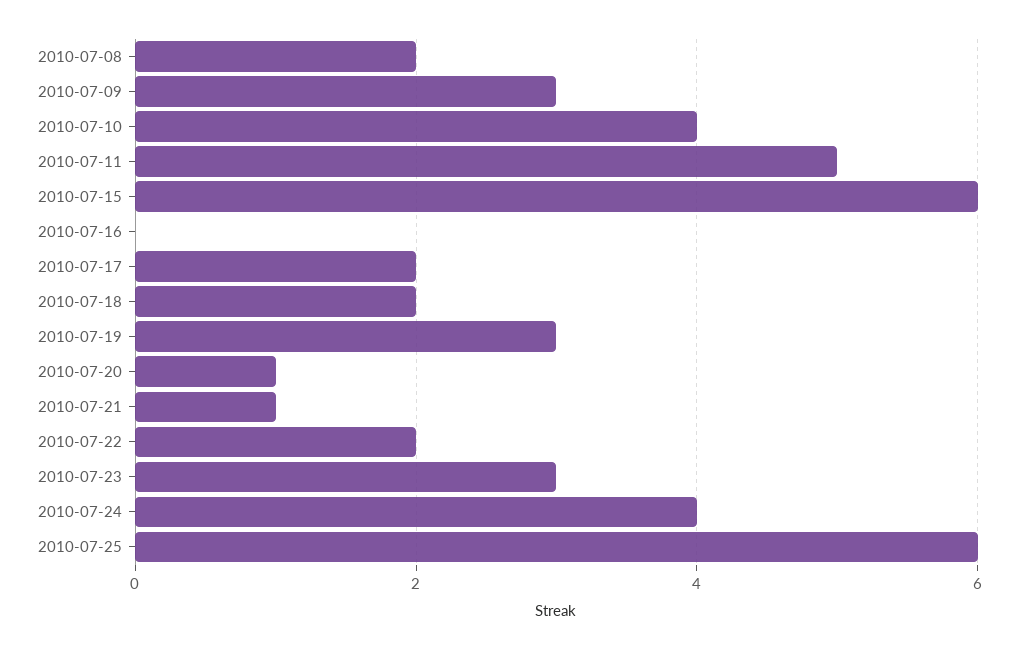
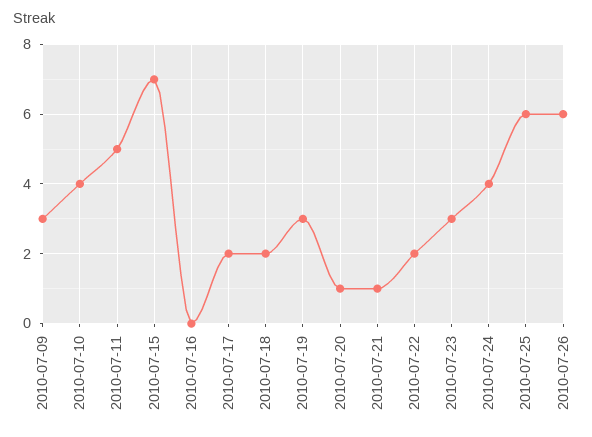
2010-07-08: 2 -> none
2010-07-15: 6 -> 7
2010-07-26: none -> 6

